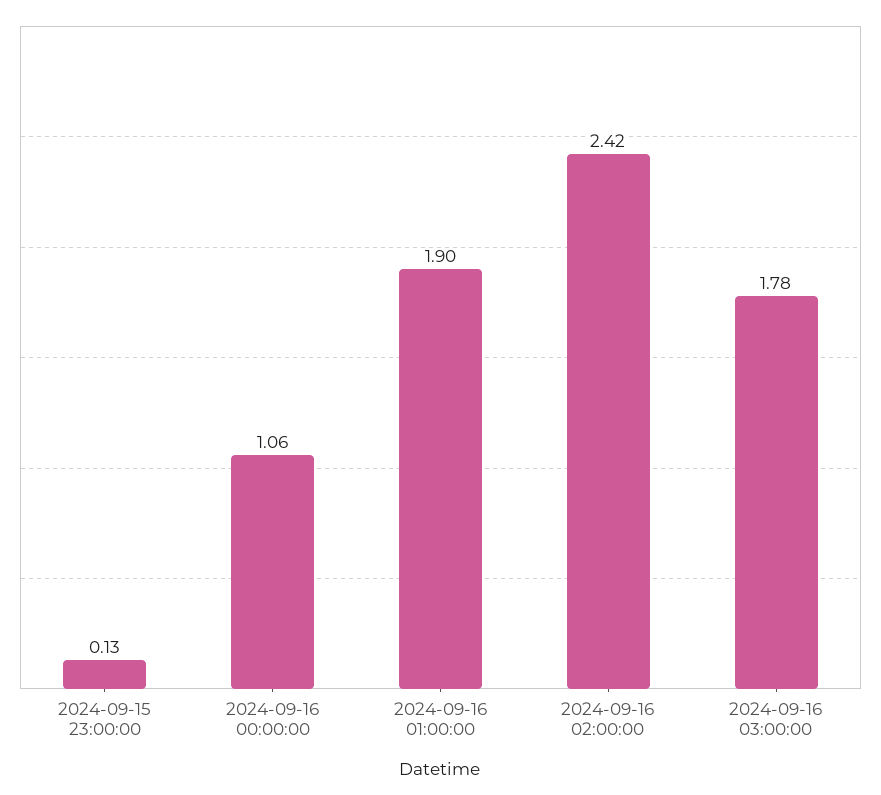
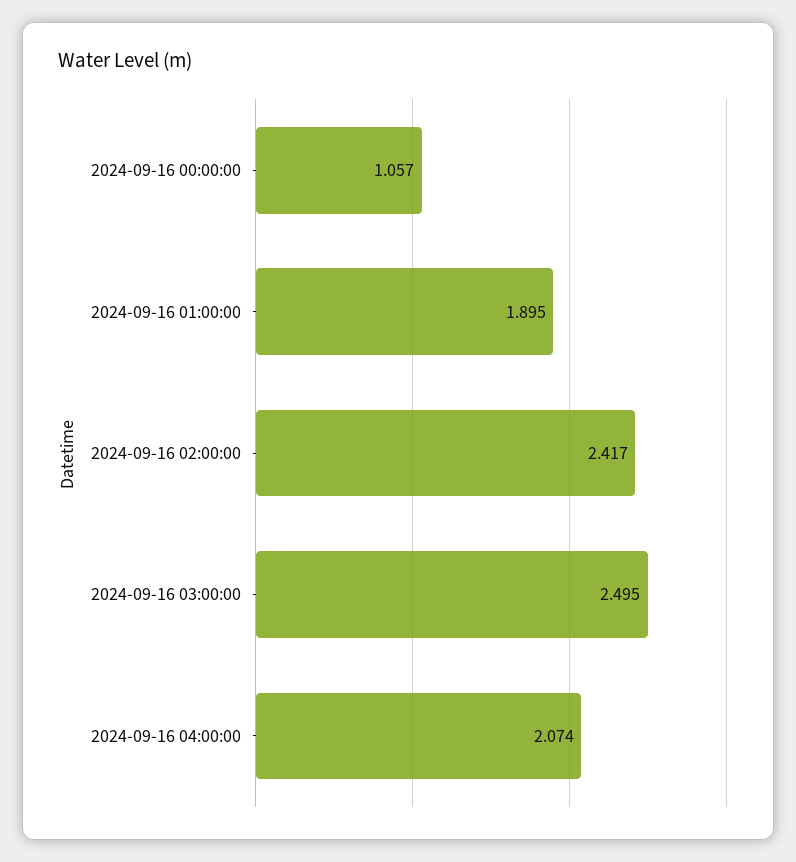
2024-09-15 23:00:00: 0.13 -> none
2024-09-16 03:00:00: 1.78 -> 2.495
2024-09-16 04:00:00: none -> 2.074

